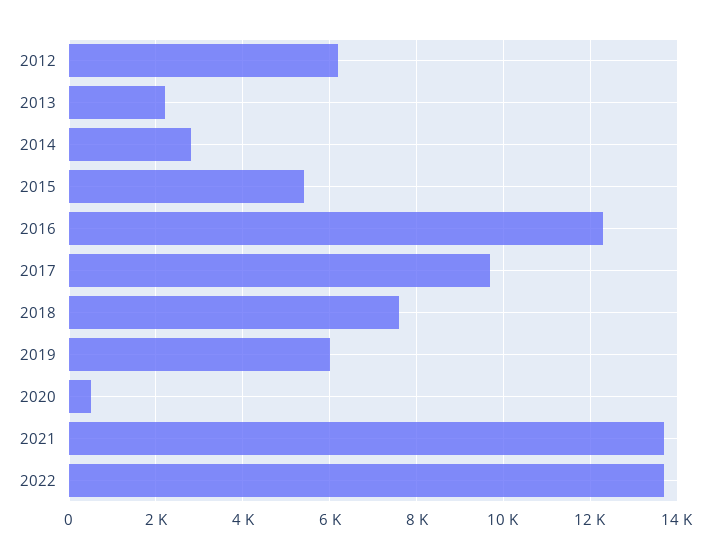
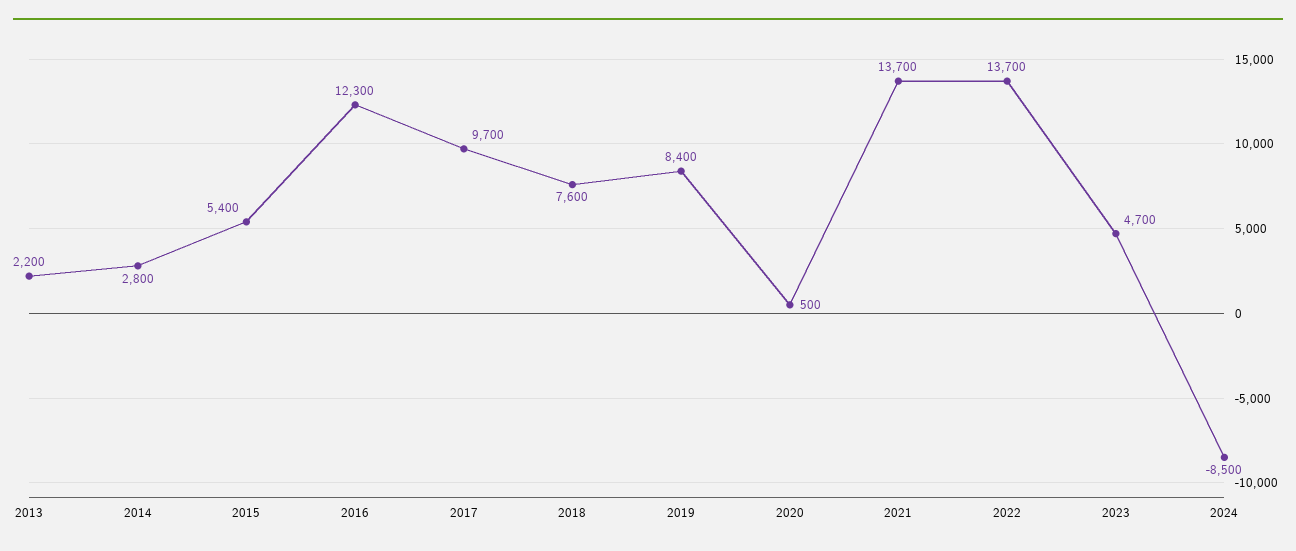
2012: 6200 -> none
2019: 6000 -> 8400
2023: none -> 4700
2024: none -> -8500

